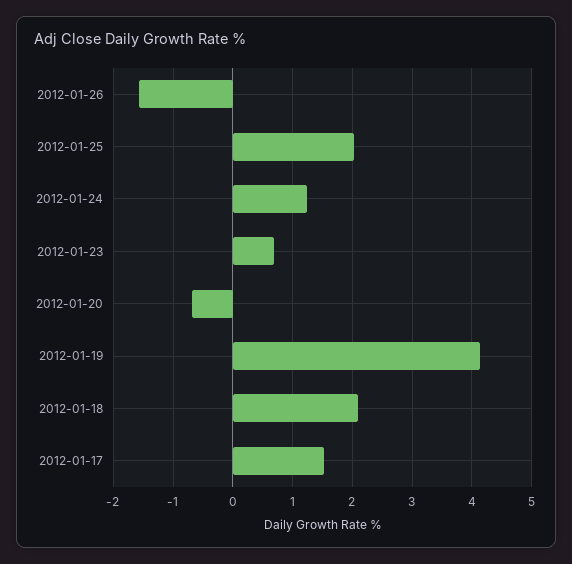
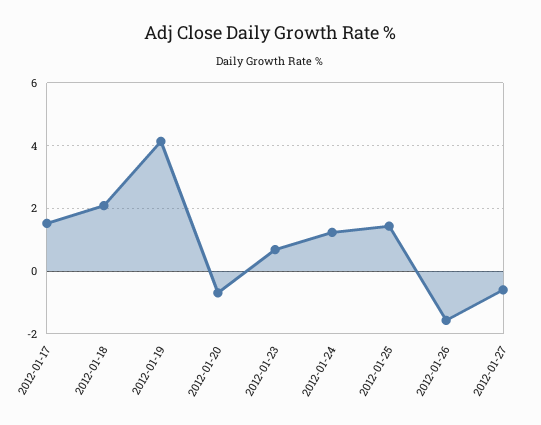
2012-01-25: 2 -> 1.4
2012-01-27: none -> -0.6

